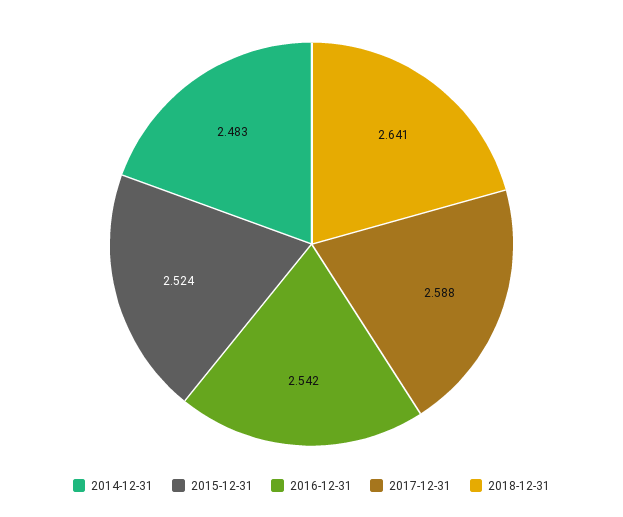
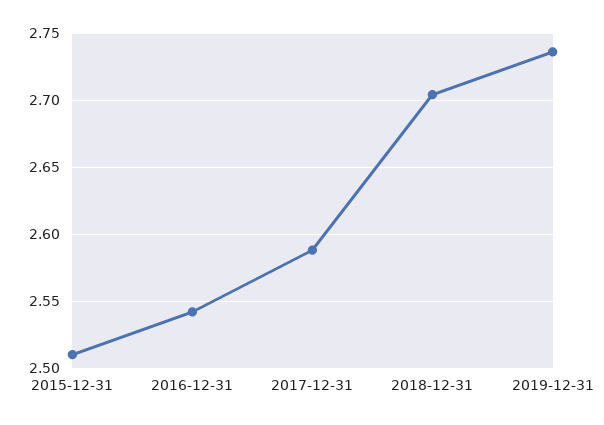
2014-12-31: 2.483 -> none
2015-12-31: 2.524 -> 2.51
2018-12-31: 2.641 -> 2.705
2019-12-31: none -> 2.735

